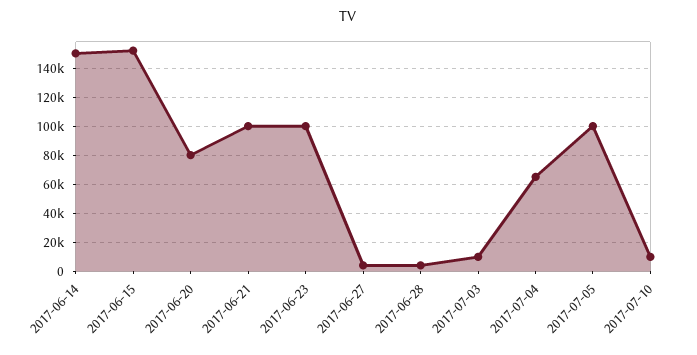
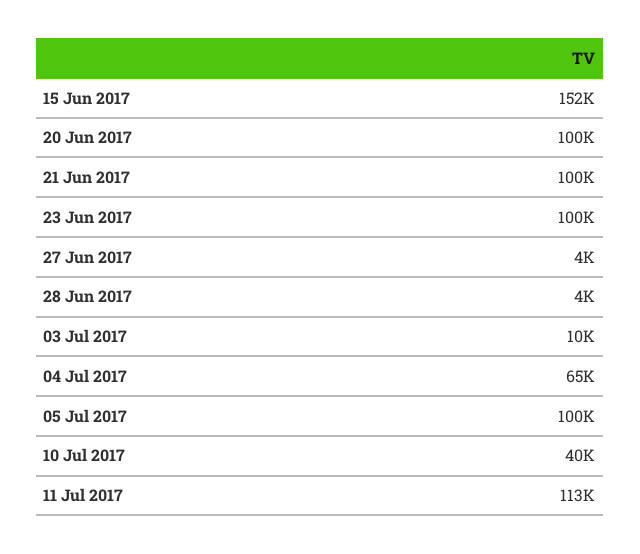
2017-06-14: 150000 -> none
2017-06-20: 80000 -> 100000
2017-07-10: 10000 -> 40000
11 Jul 2017: none -> 113000

